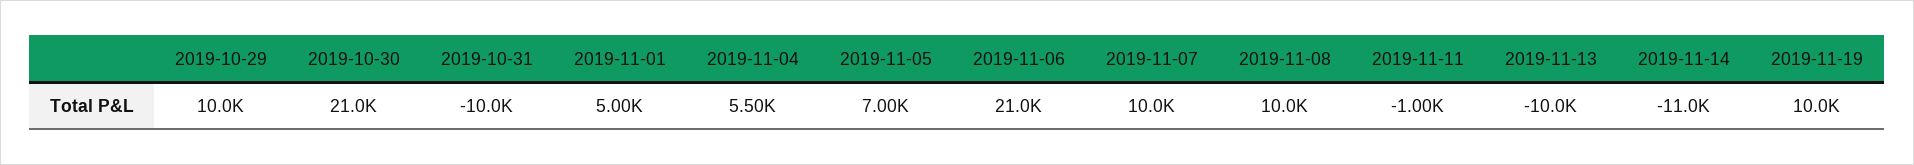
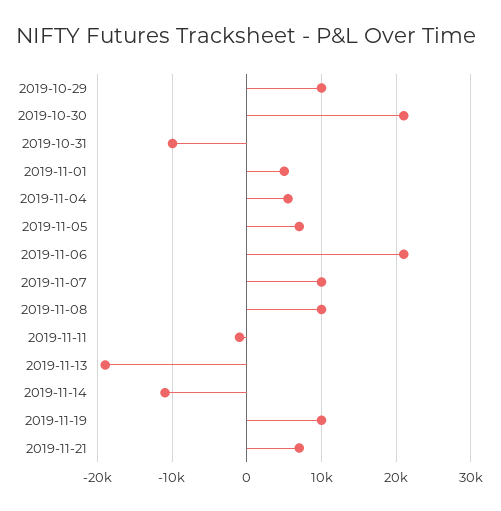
2019-11-13: -10000 -> -19000
2019-11-21: none -> 7000

